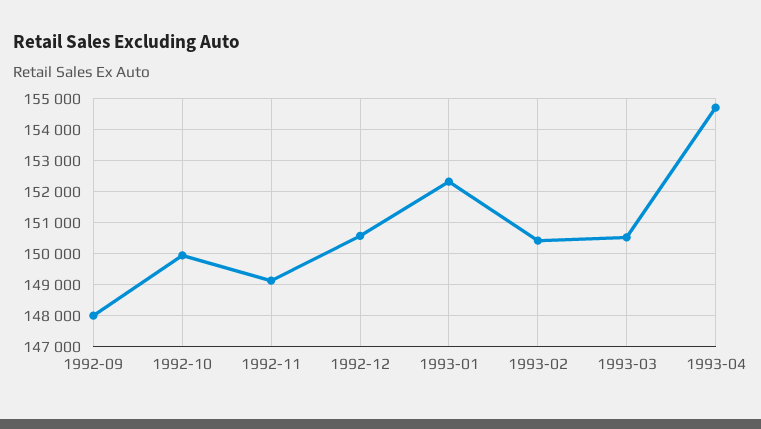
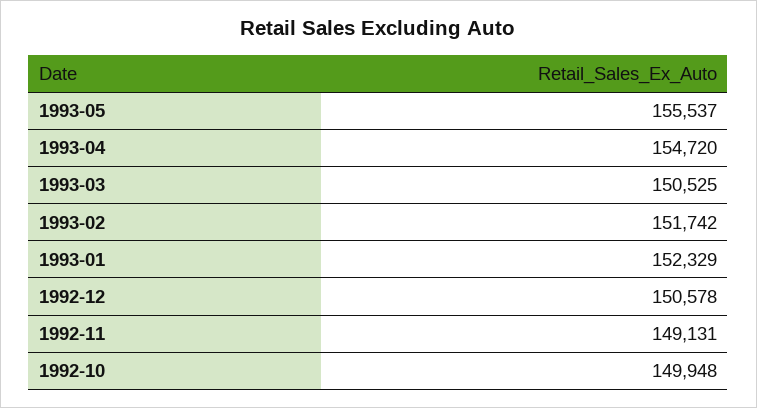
1992-09: 148000 -> none
1993-02: 150400 -> 151742
1993-05: none -> 155537

